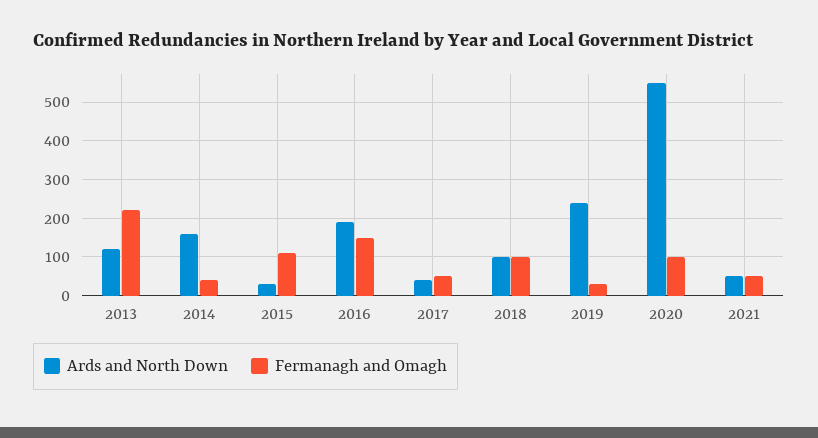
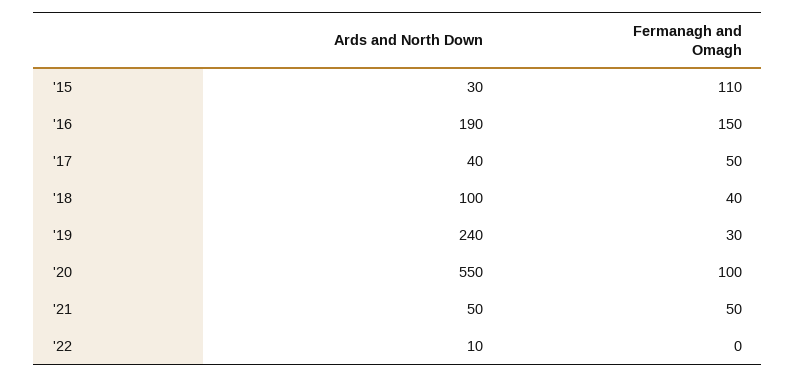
Ards and North Down, 2013: 120 -> none
Fermanagh and Omagh, 2013: 220 -> none
Ards and North Down, 2014: 160 -> none
Fermanagh and Omagh, 2014: 40 -> none
Fermanagh and Omagh, 2018: 100 -> 40
Ards and North Down, '22: none -> 10
Fermanagh and Omagh, '22: none -> 0

